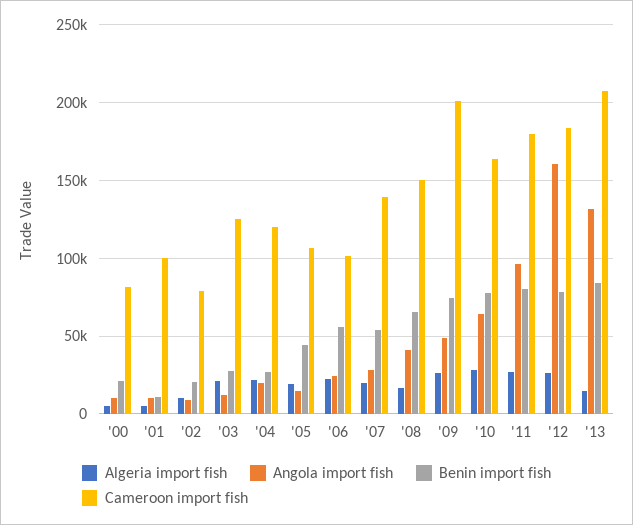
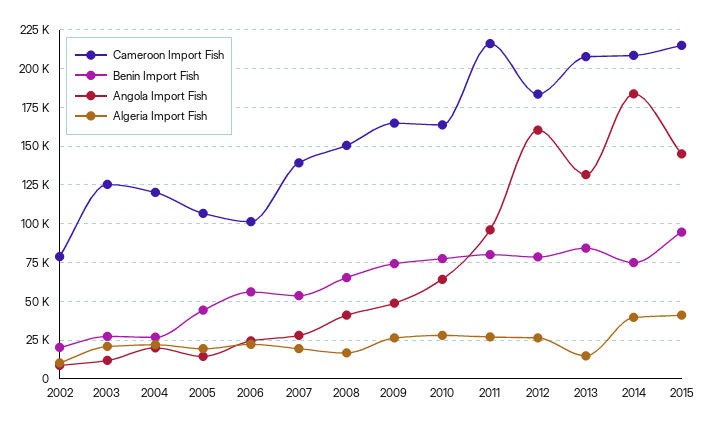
Algeria import fish, '00: 5000 -> none
Angola import fish, '00: 10000 -> none
Benin import fish, '00: 20000 -> none
Cameroon import fish, '00: 80000 -> none
Algeria import fish, '01: 5000 -> none
Angola import fish, '01: 10000 -> none
Benin import fish, '01: 10000 -> none
Cameroon import fish, '01: 100000 -> none
Cameroon import fish, '09: 200000 -> 165000
Cameroon import fish, '11: 180000 -> 215000
Cameroon import fish, 2014: none -> 210000
Benin import fish, 2014: none -> 75000
Angola import fish, 2014: none -> 185000
Algeria import fish, 2014: none -> 40000
Cameroon import fish, 2015: none -> 215000
Benin import fish, 2015: none -> 95000
Angola import fish, 2015: none -> 145000
Algeria import fish, 2015: none -> 40000

